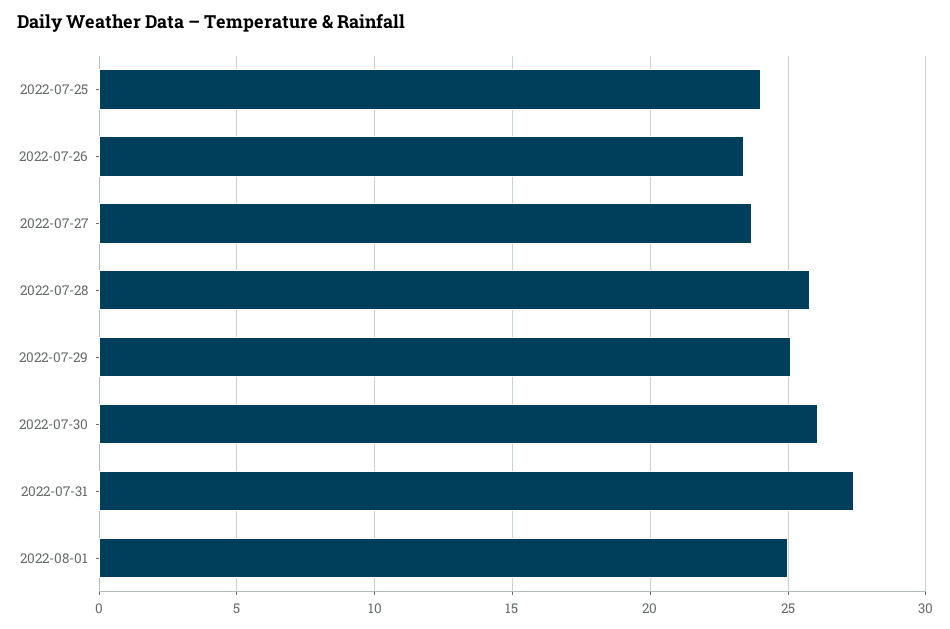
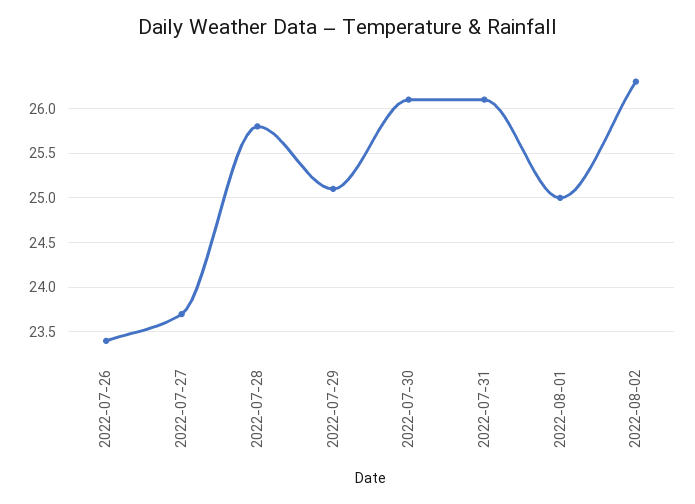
2022-07-25: 24 -> none
2022-07-31: 27.5 -> 26.1
2022-08-02: none -> 26.3

